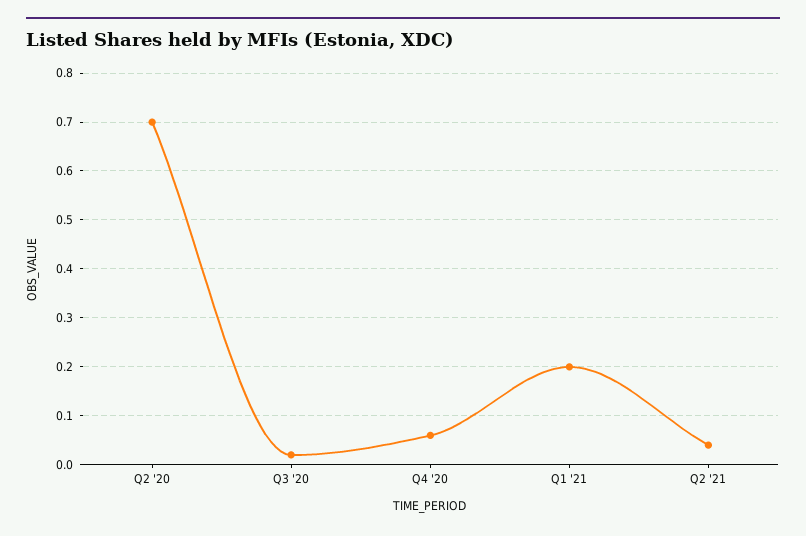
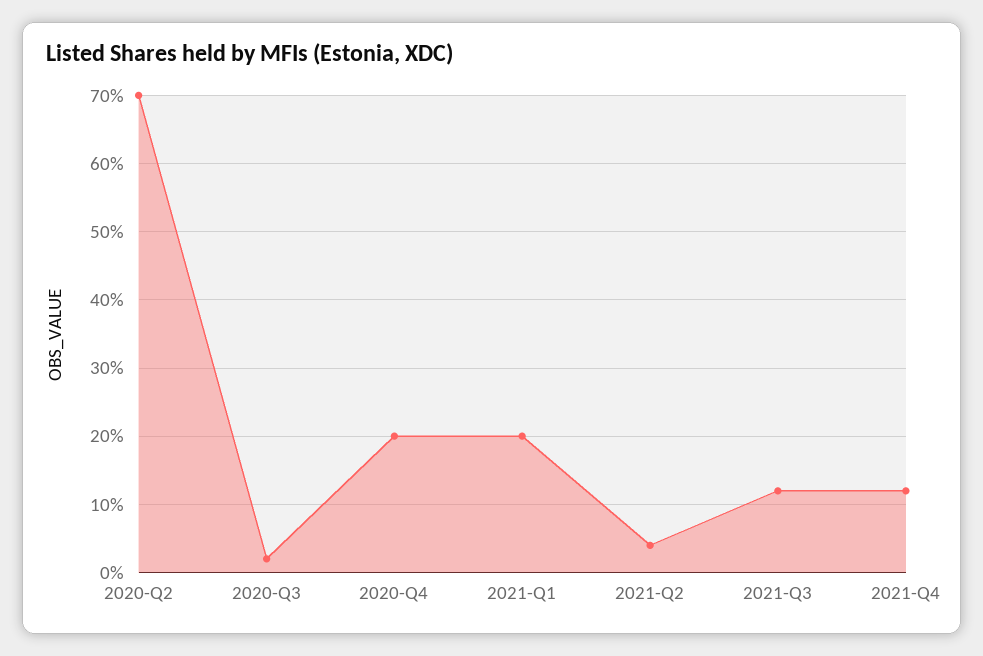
Q4 '20: 0.05 -> 0.2
2021-Q3: none -> 0.12
2021-Q4: none -> 0.12

